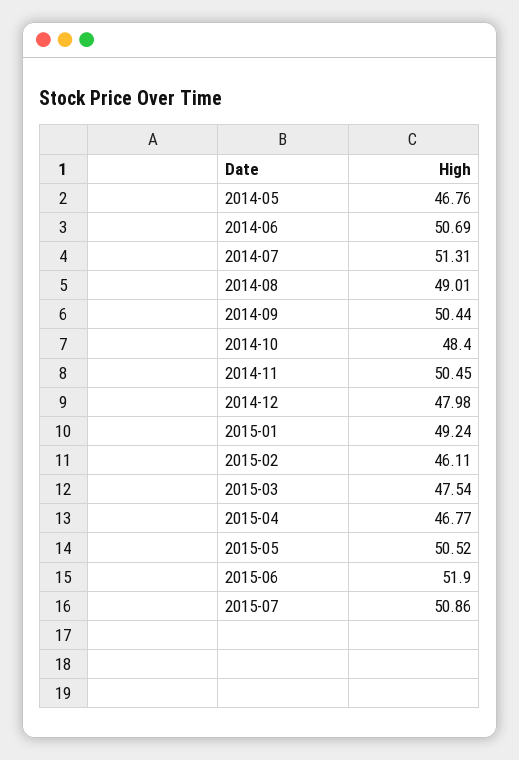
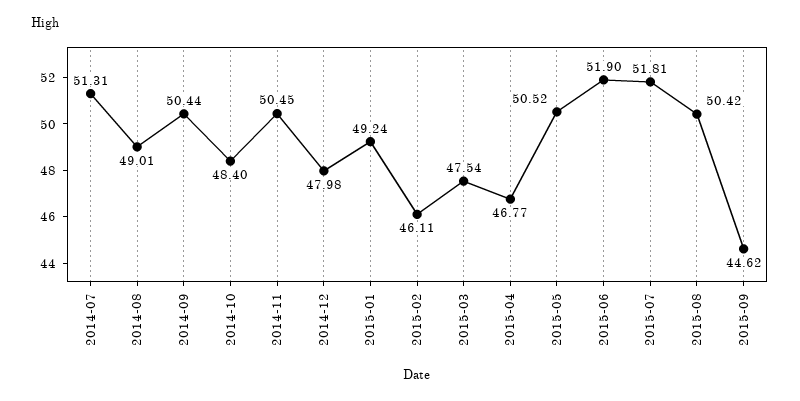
2014-05: 46.76 -> none
2014-06: 50.69 -> none
2015-07: 50.86 -> 51.81
2015-08: none -> 50.42
2015-09: none -> 44.62

